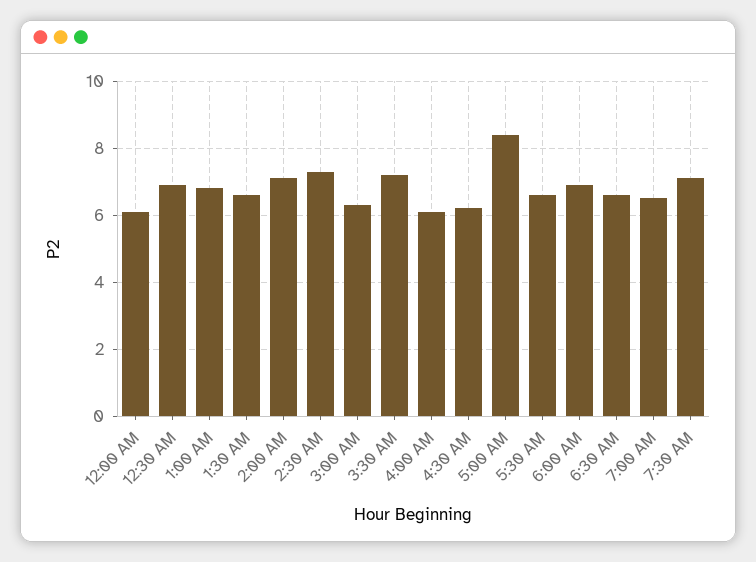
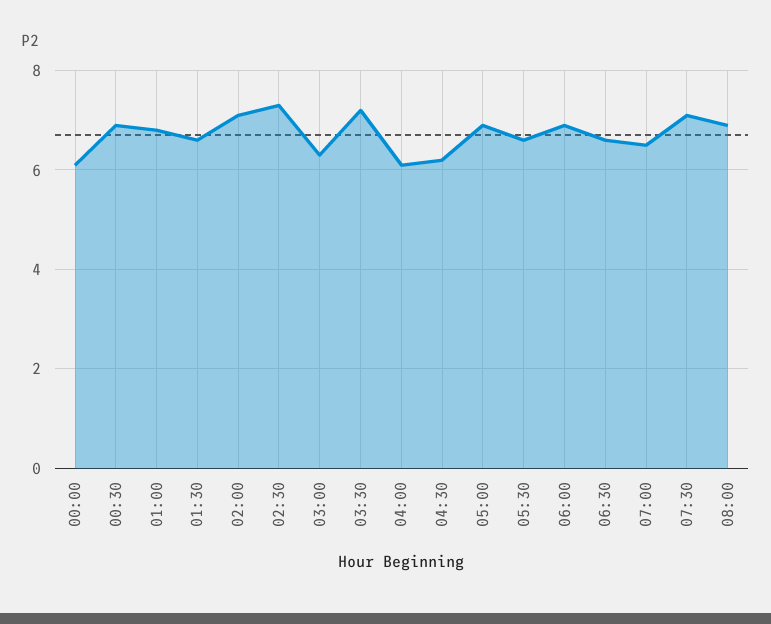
5:00 AM: 8.5 -> 7
08:00: none -> 7

